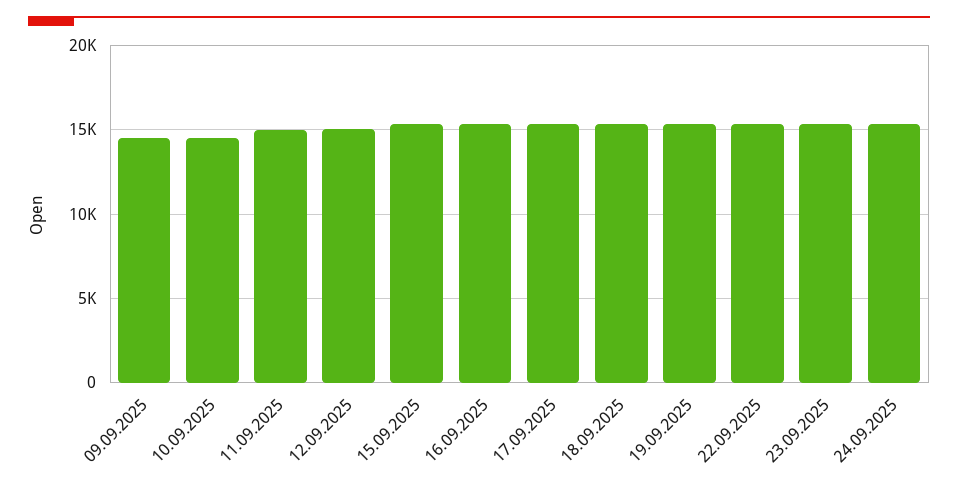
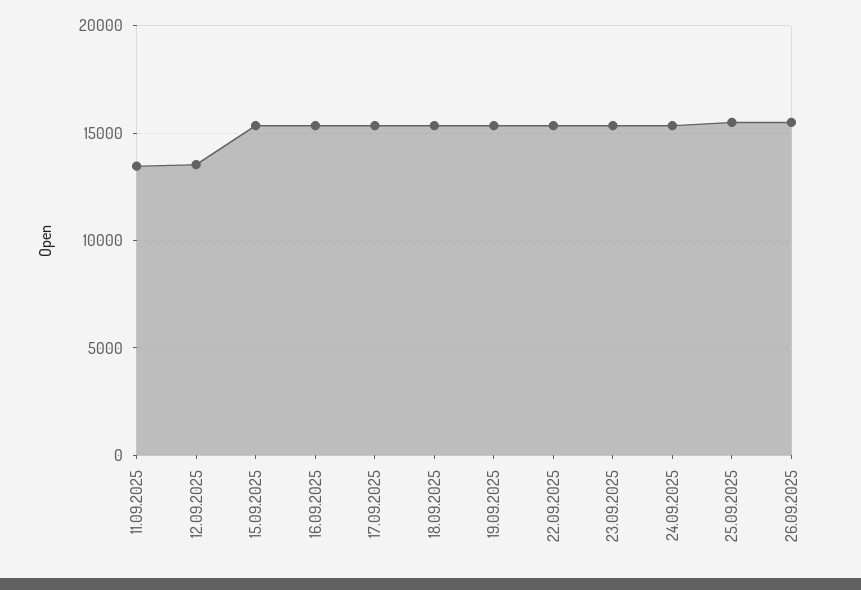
09.09.2025: 14500 -> none
10.09.2025: 14500 -> none
11.09.2025: 15000 -> 13500
12.09.2025: 15000 -> 13500
25.09.2025: none -> 15500
26.09.2025: none -> 15500

